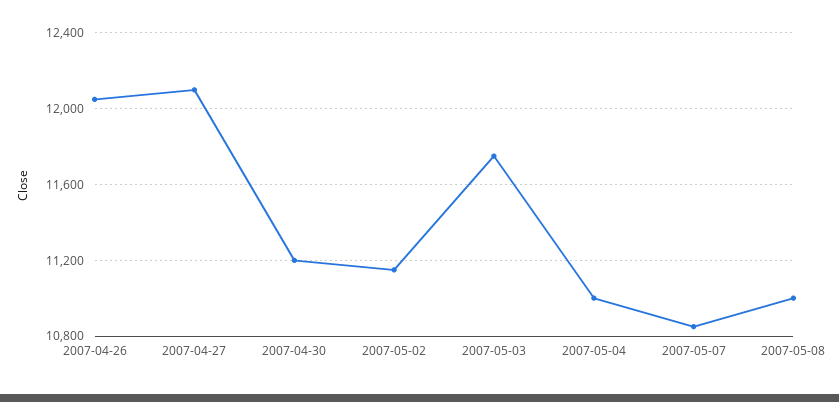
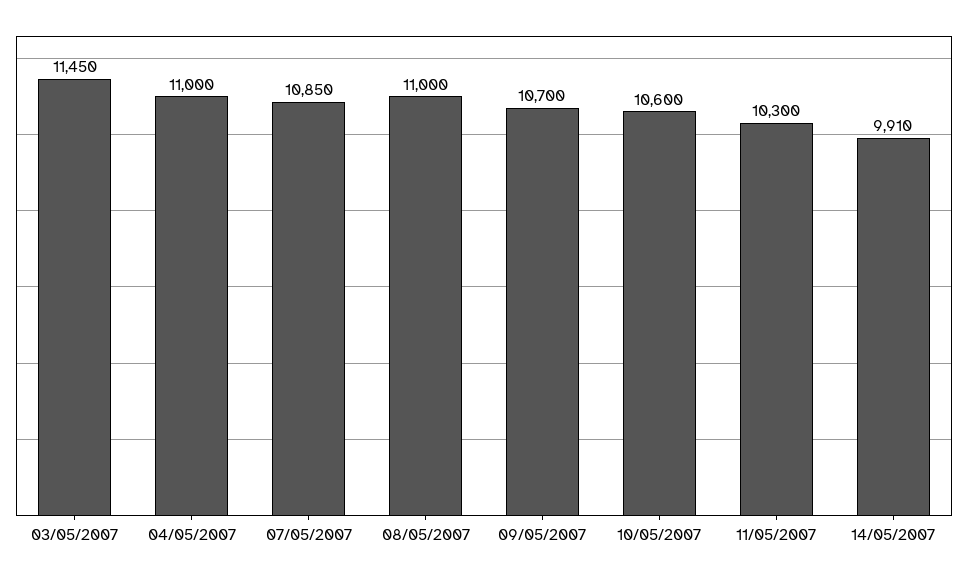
2007-04-26: 12050 -> none
2007-04-27: 12100 -> none
2007-04-30: 11200 -> none
2007-05-02: 11150 -> none
2007-05-03: 11750 -> 11450
09/05/2007: none -> 10700
10/05/2007: none -> 10600
11/05/2007: none -> 10300
14/05/2007: none -> 9910

